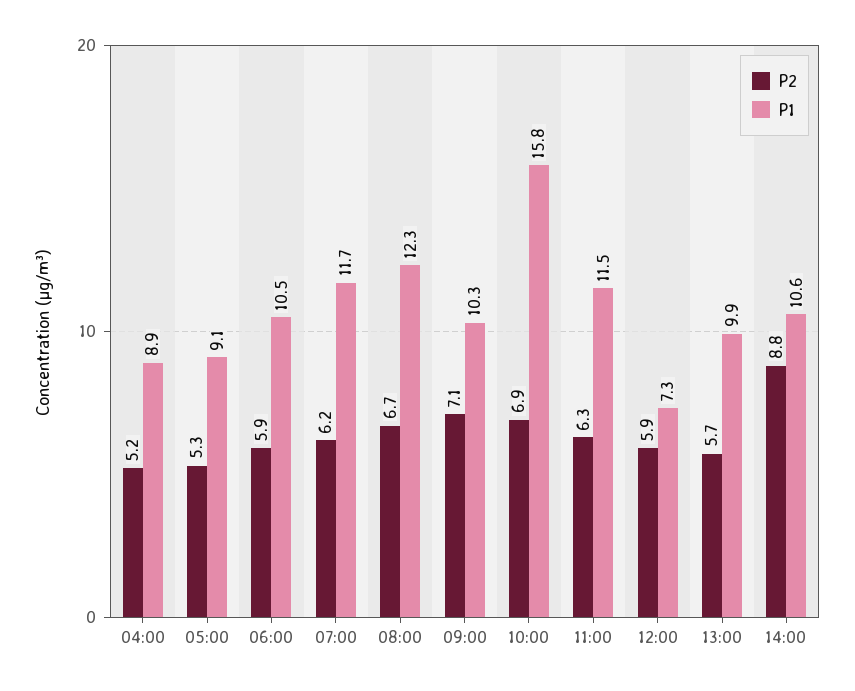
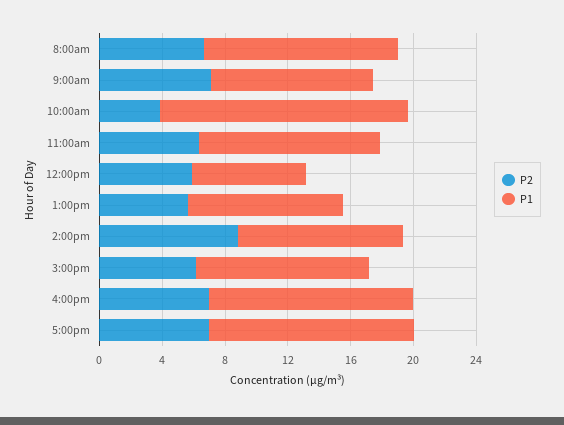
P2, 04:00: 5.2 -> none
P1, 04:00: 8.9 -> none
P2, 05:00: 5.3 -> none
P1, 05:00: 9.1 -> none
P2, 06:00: 5.9 -> none
P1, 06:00: 10.5 -> none
P2, 07:00: 6.2 -> none
P1, 07:00: 11.7 -> none
P2, 10:00: 6.9 -> 4
P2, 3:00pm: none -> 6
P1, 3:00pm: none -> 11
P2, 4:00pm: none -> 7
P1, 4:00pm: none -> 13
P2, 5:00pm: none -> 7
P1, 5:00pm: none -> 13

